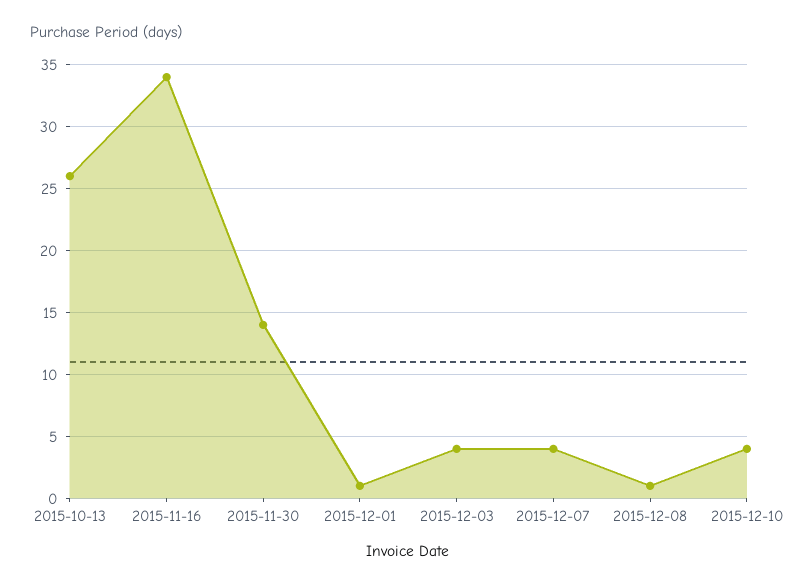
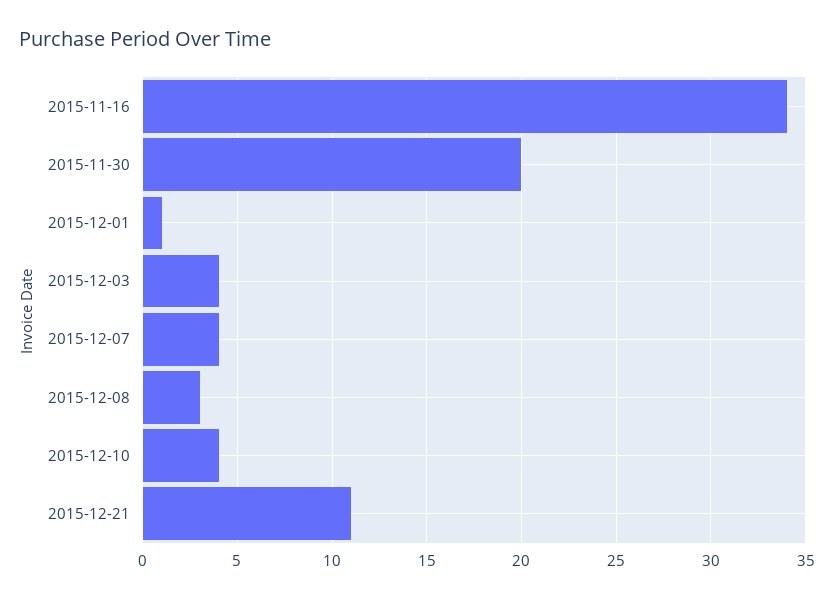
2015-10-13: 26 -> none
2015-11-30: 14 -> 20
2015-12-08: 1 -> 3
2015-12-21: none -> 11

